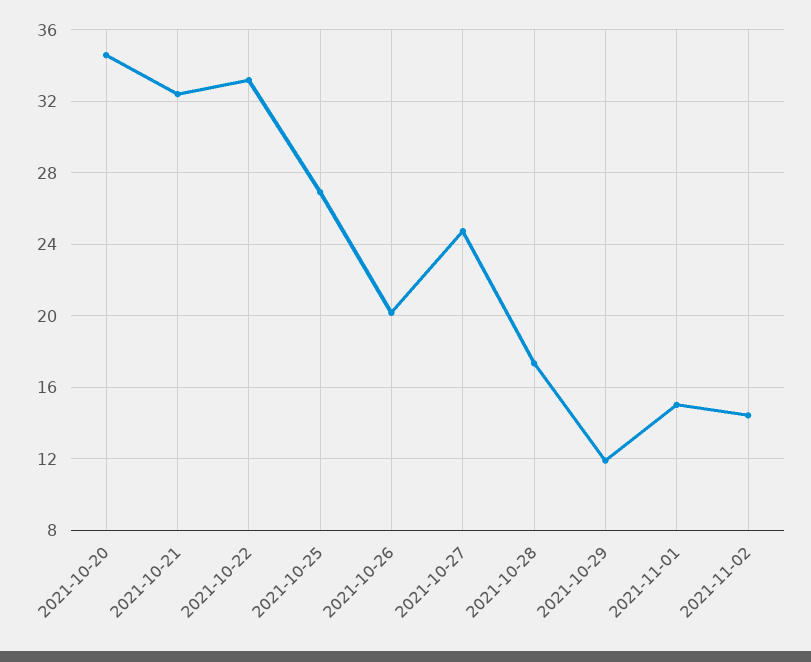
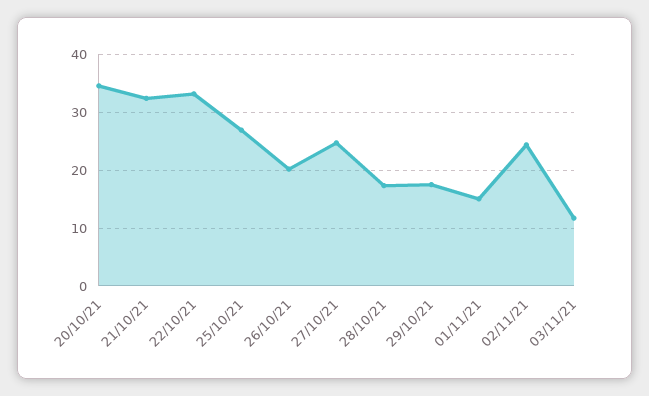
2021-10-29: 12 -> 18
2021-11-02: 14.5 -> 24
03/11/21: none -> 12

